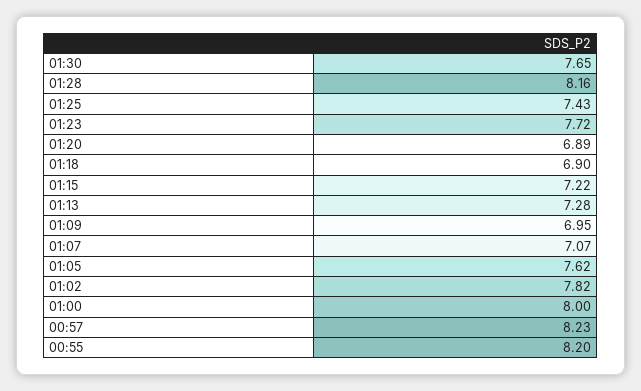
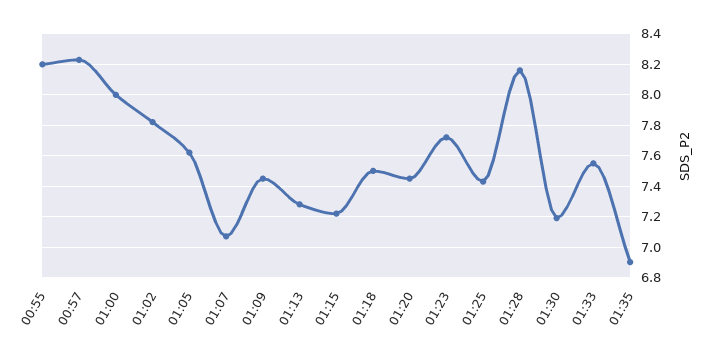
01:30: 7.65 -> 7.2
01:20: 6.89 -> 7.45
01:18: 6.9 -> 7.5
01:09: 6.95 -> 7.45
01:33: none -> 7.55
01:35: none -> 6.9

